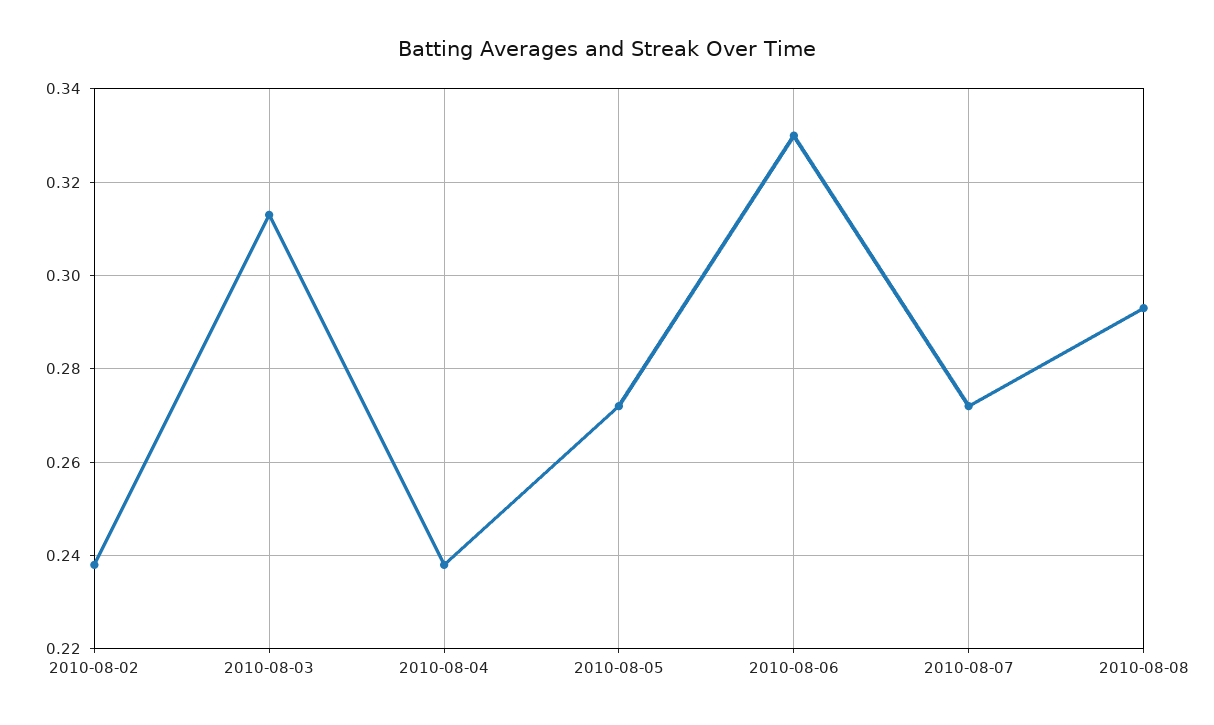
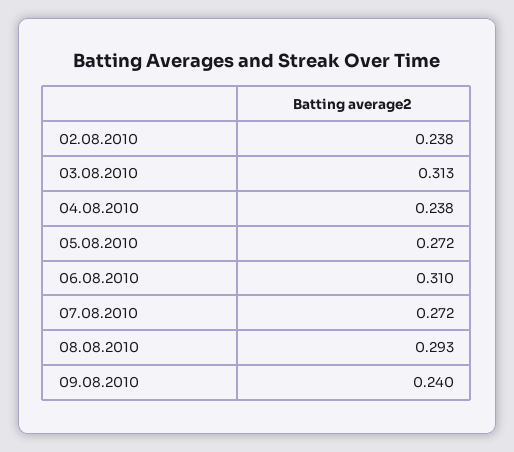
2010-08-06: 0.33 -> 0.31
09.08.2010: none -> 0.24

